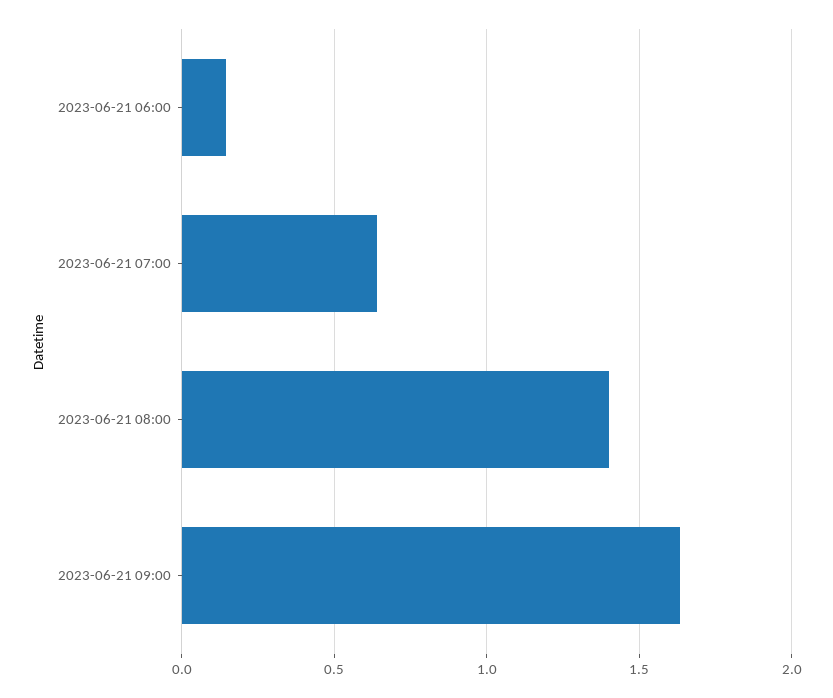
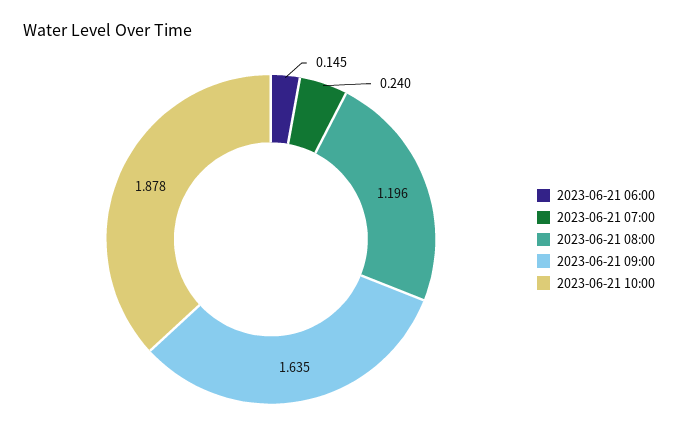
2023-06-21 07:00: 0.65 -> 0.24
2023-06-21 08:00: 1.4 -> 1.196
2023-06-21 10:00: none -> 1.878

